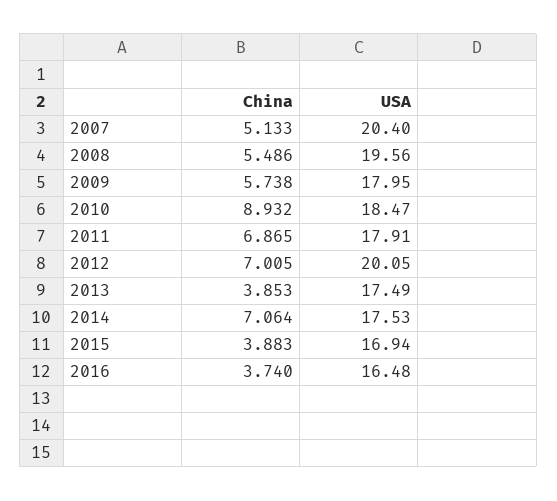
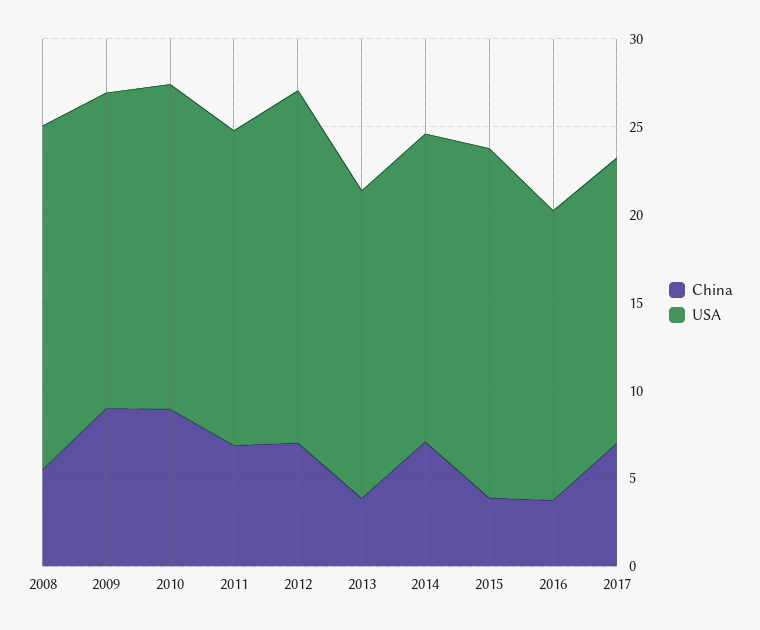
China, 2007: 5.133 -> none
USA, 2007: 20.4 -> none
China, 2009: 5.738 -> 9
USA, 2015: 16.94 -> 20
China, 2017: none -> 7
USA, 2017: none -> 16

